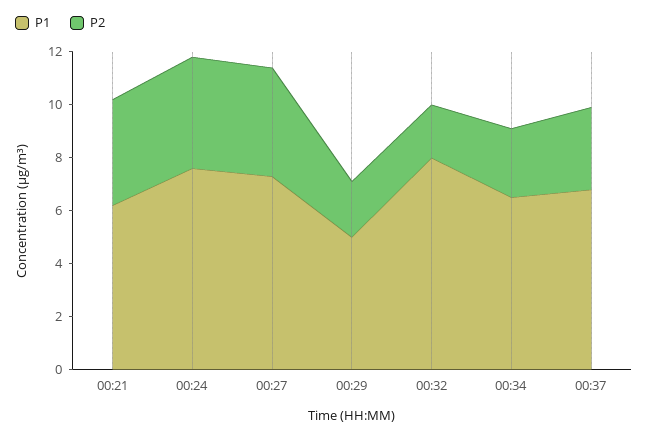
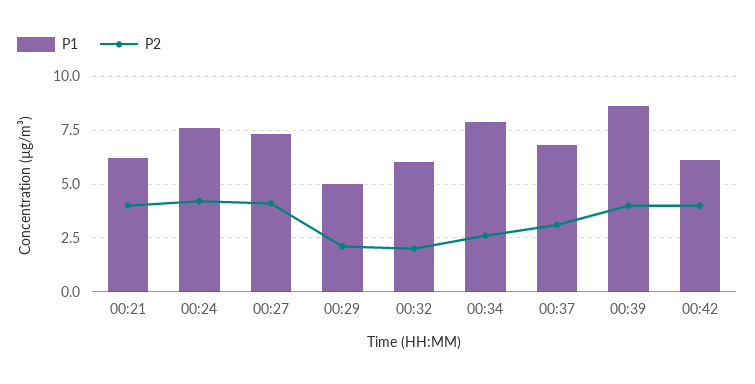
P1, 00:32: 8 -> 6
P1, 00:34: 6.5 -> 8
P1, 00:39: none -> 8.5
P2, 00:39: none -> 4
P1, 00:42: none -> 6
P2, 00:42: none -> 4

